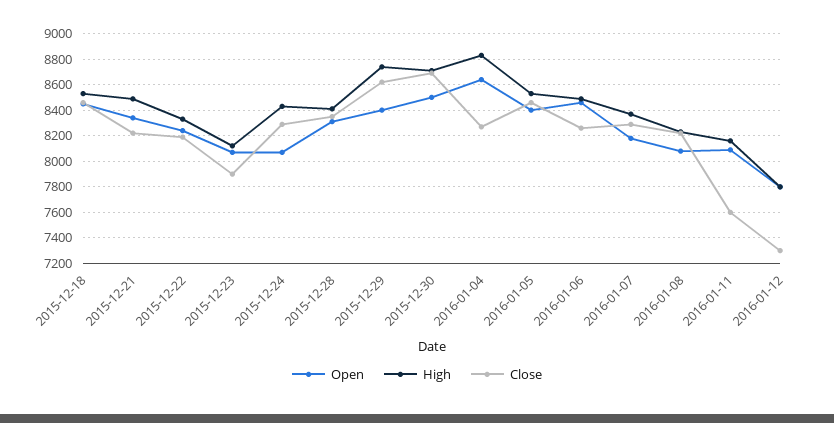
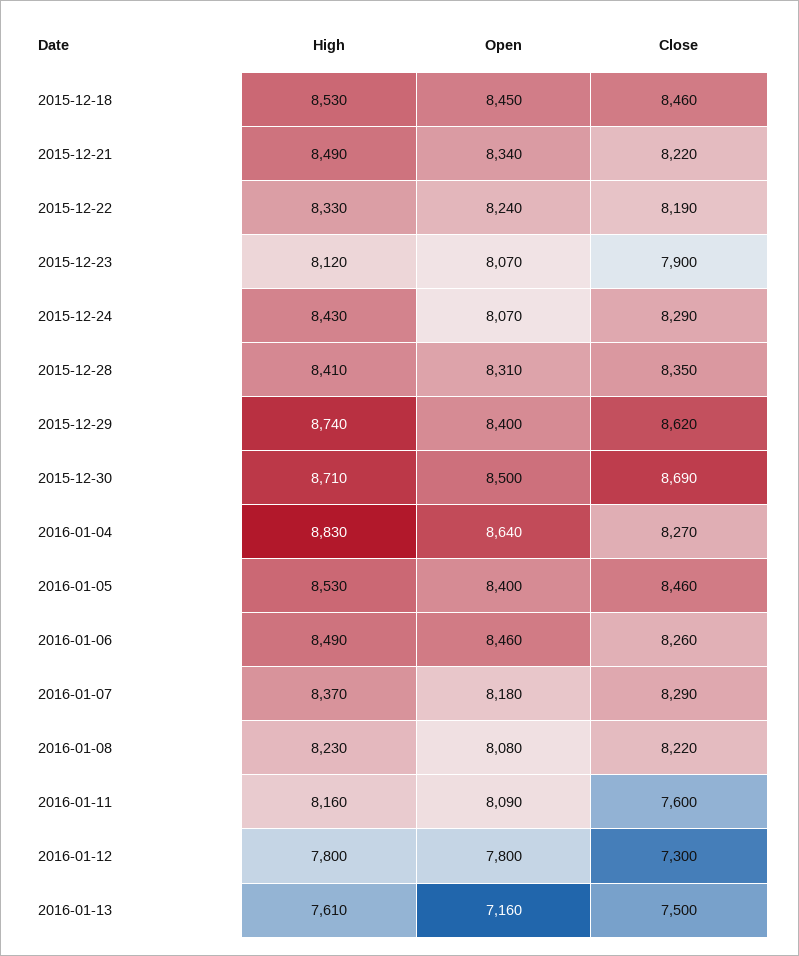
High, 2016-01-13: none -> 7610
Open, 2016-01-13: none -> 7160
Close, 2016-01-13: none -> 7500

